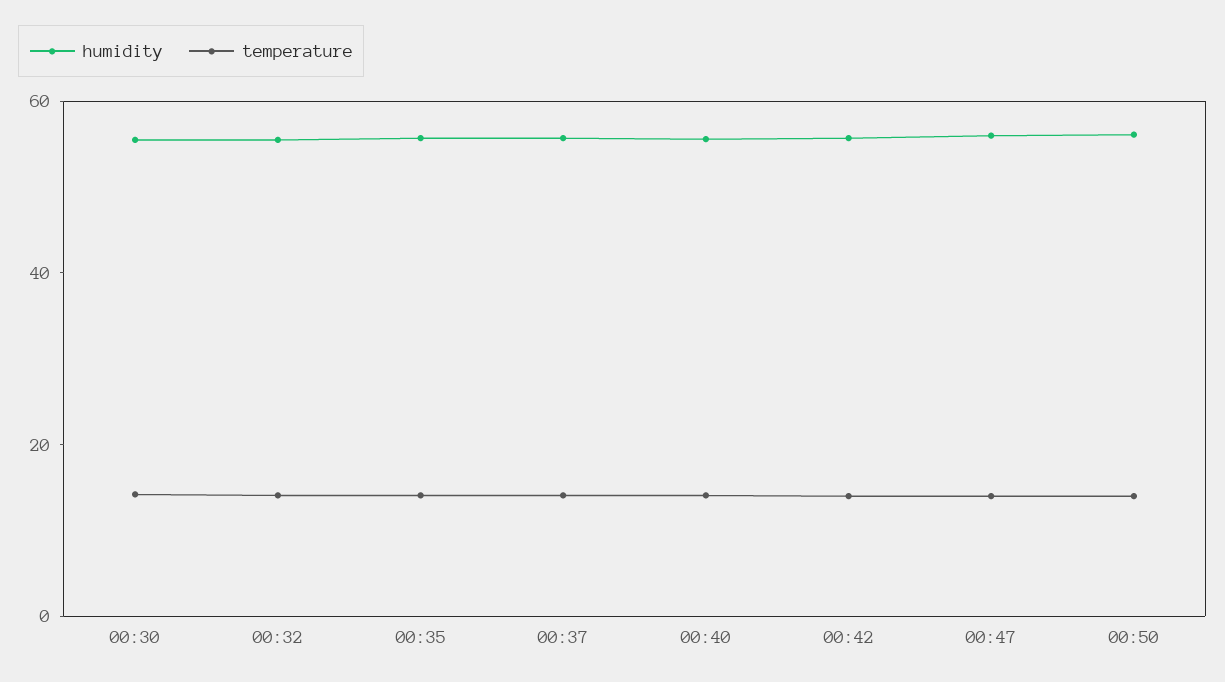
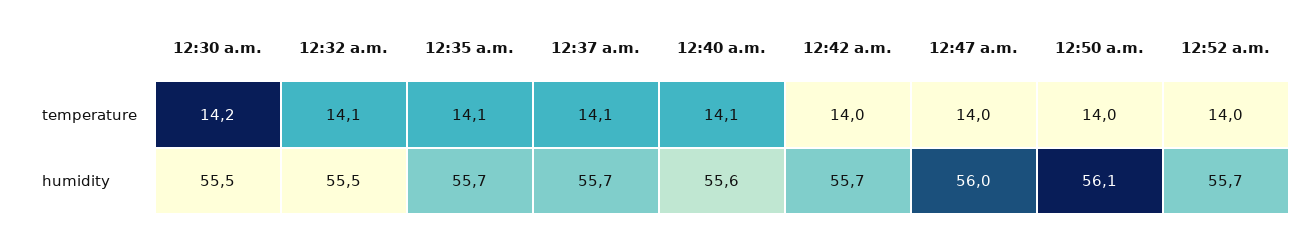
temperature, 12:52 a.m.: none -> 14
humidity, 12:52 a.m.: none -> 55.7

